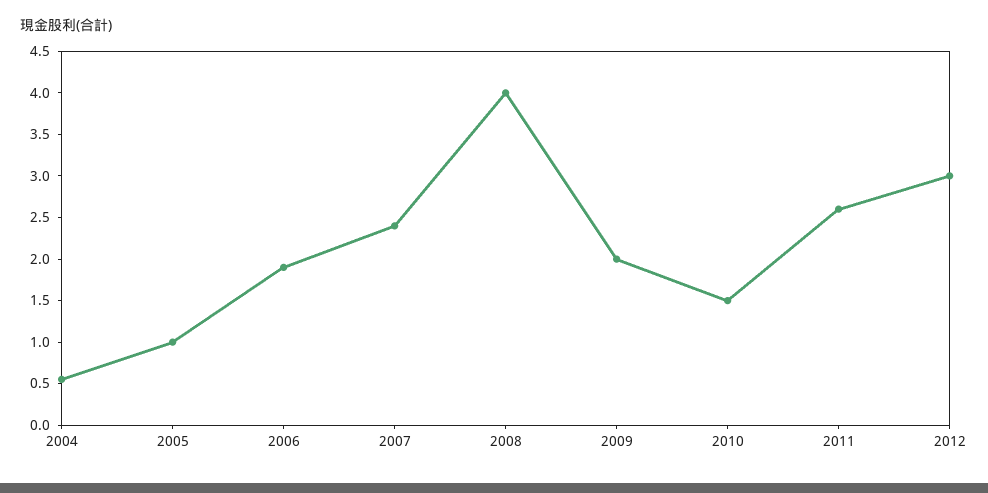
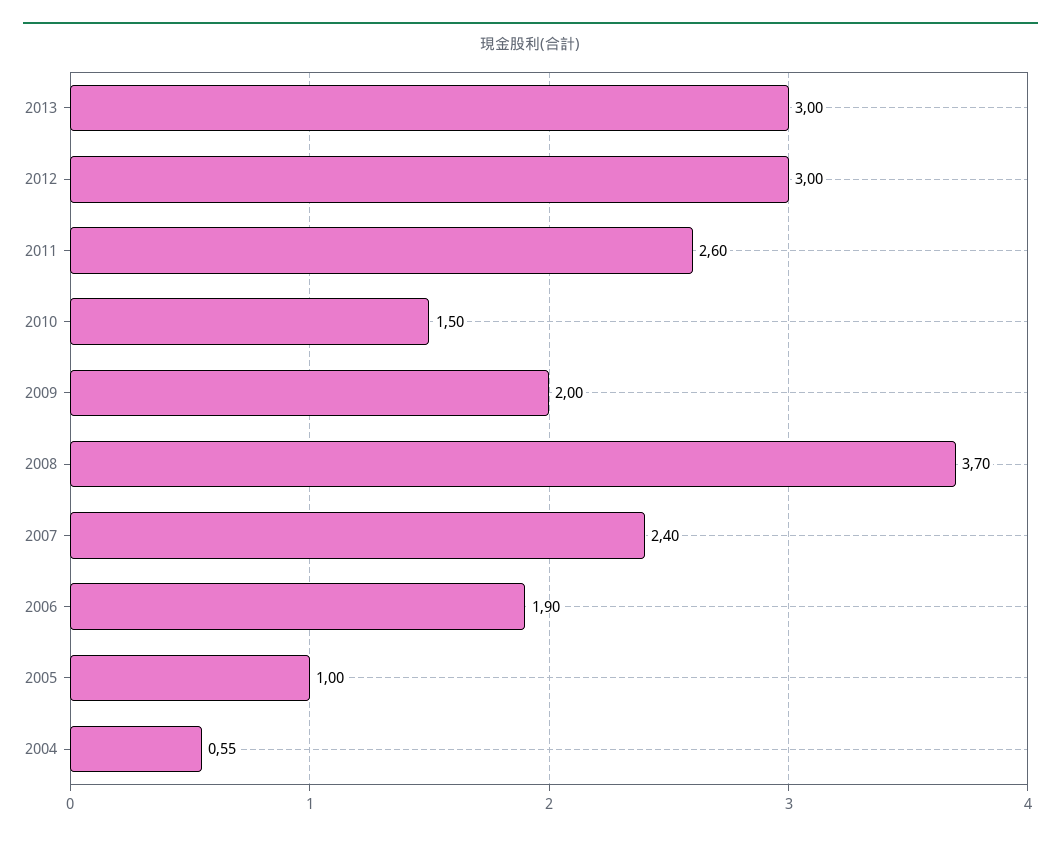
2008: 4 -> 3.7
2013: none -> 3

